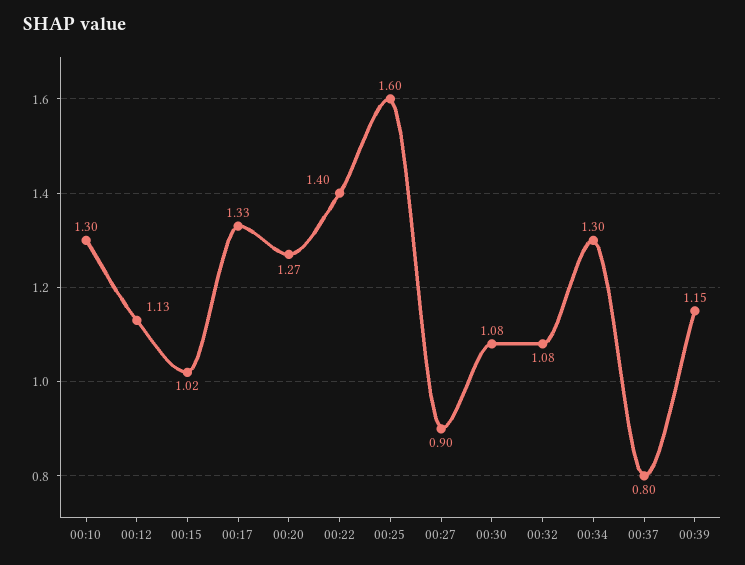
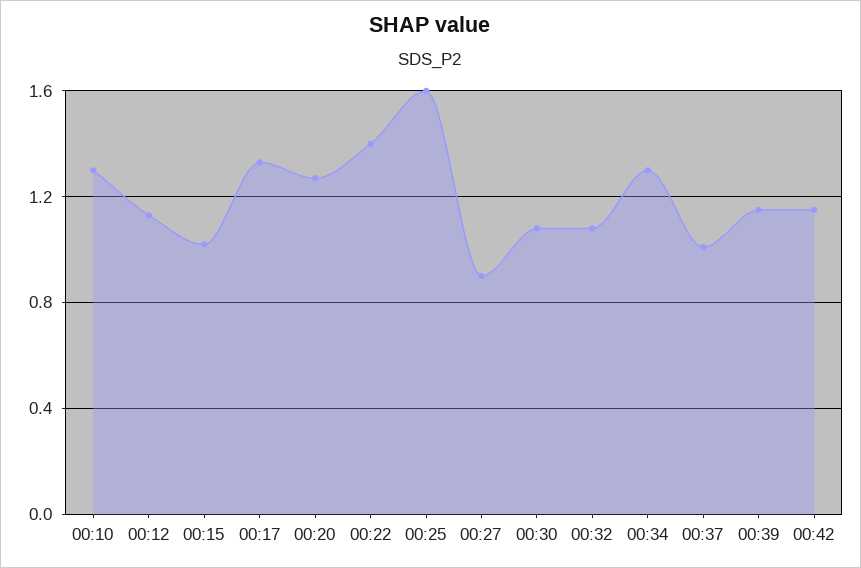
00:37: 0.8 -> 1
00:42: none -> 1.15

